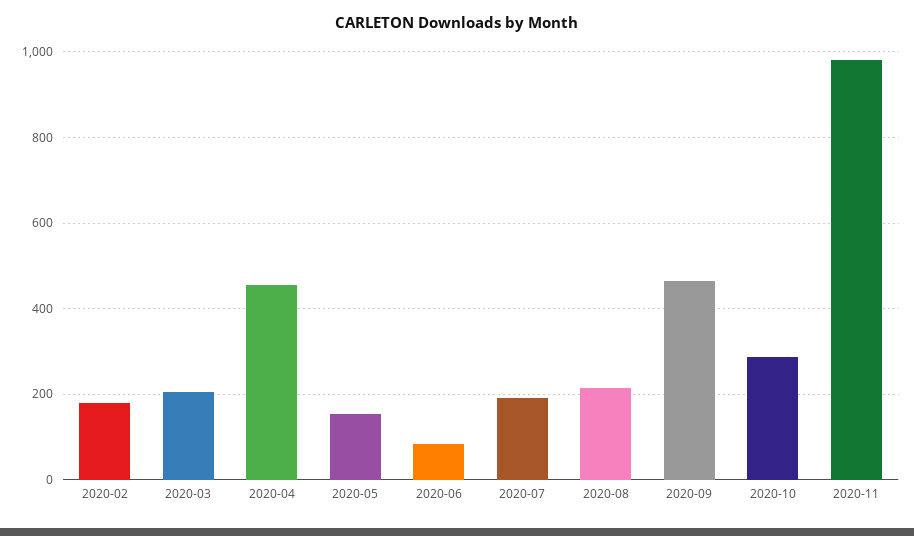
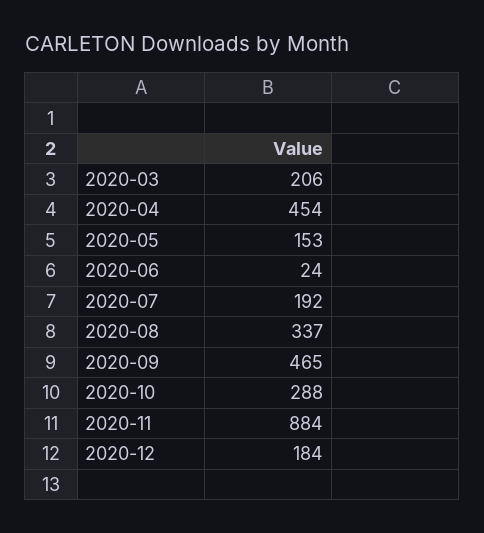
2020-02: 180 -> none
2020-06: 80 -> 24
2020-08: 220 -> 337
2020-11: 980 -> 884
2020-12: none -> 184

